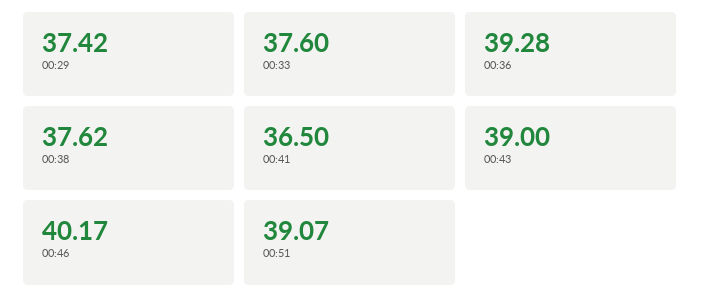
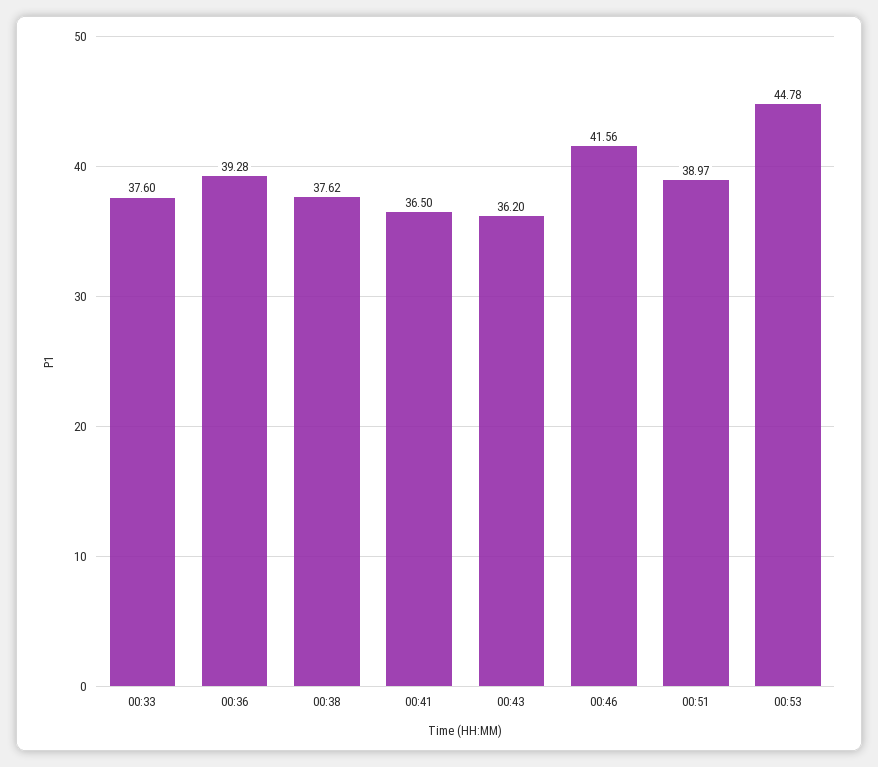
00:29: 37.42 -> none
00:43: 39 -> 36.2
00:46: 40.17 -> 41.56
00:51: 39.07 -> 38.97
00:53: none -> 44.78

